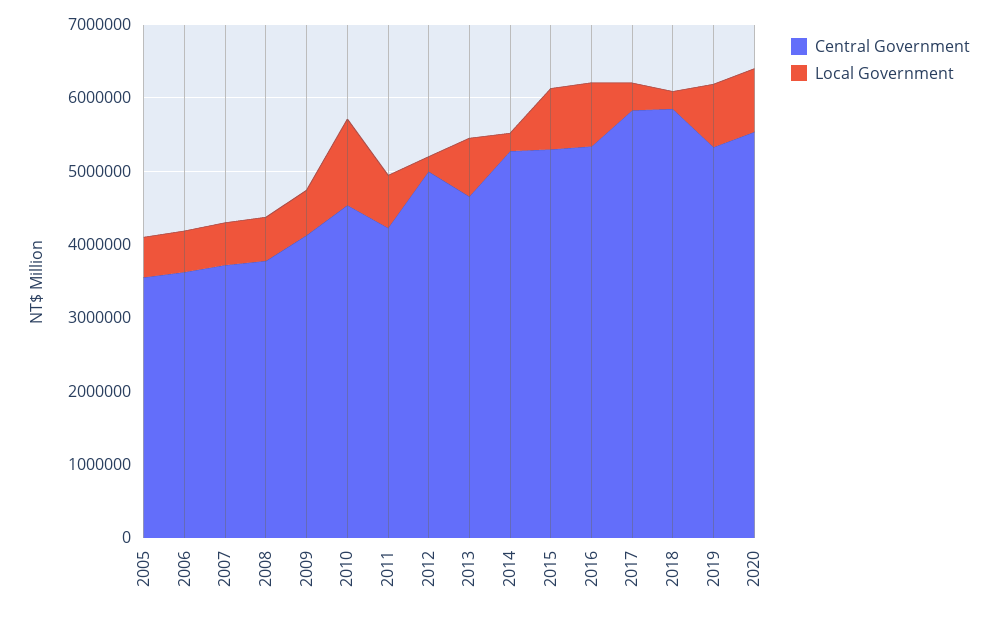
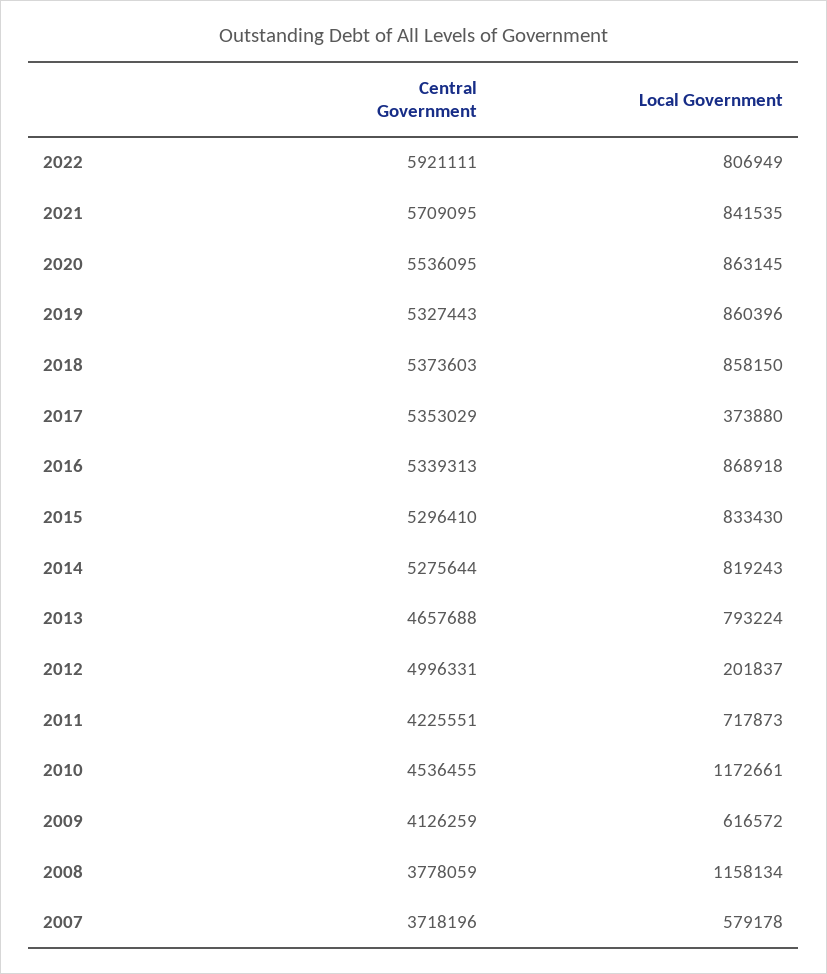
Central Government, 2005: 3600000 -> none
Local Government, 2005: 600000 -> none
Central Government, 2006: 3600000 -> none
Local Government, 2006: 600000 -> none
Local Government, 2008: 600000 -> 1158134
Local Government, 2014: 200000 -> 819243
Central Government, 2017: 5800000 -> 5353029
Central Government, 2018: 5800000 -> 5373603
Local Government, 2018: 200000 -> 858150
Central Government, 2022: none -> 5921111
Local Government, 2022: none -> 806949
Central Government, 2021: none -> 5709095
Local Government, 2021: none -> 841535

